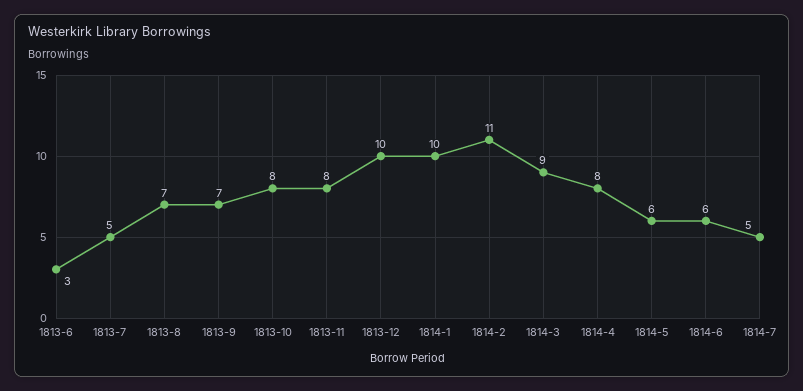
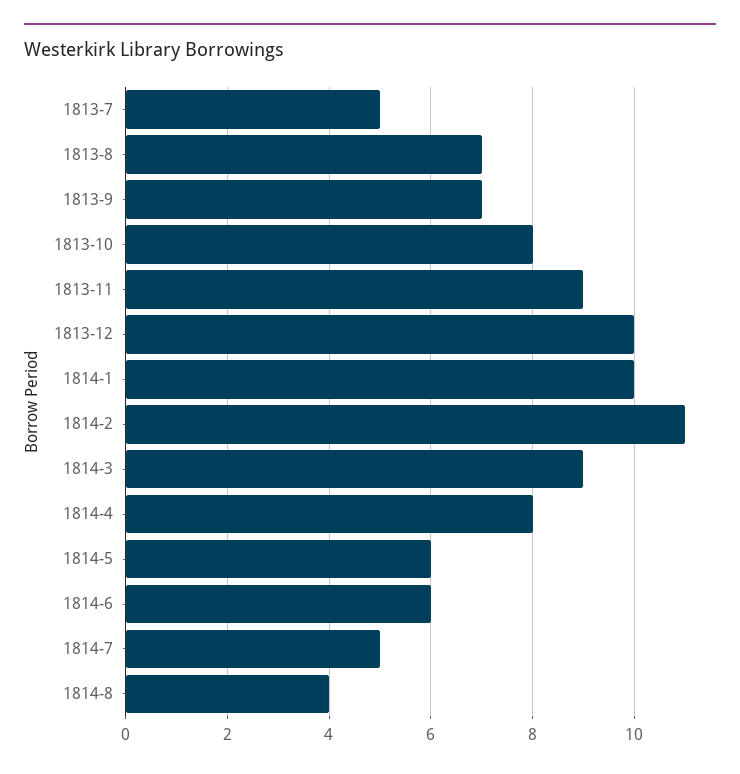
1813-6: 3 -> none
1813-11: 8 -> 9
1814-8: none -> 4

